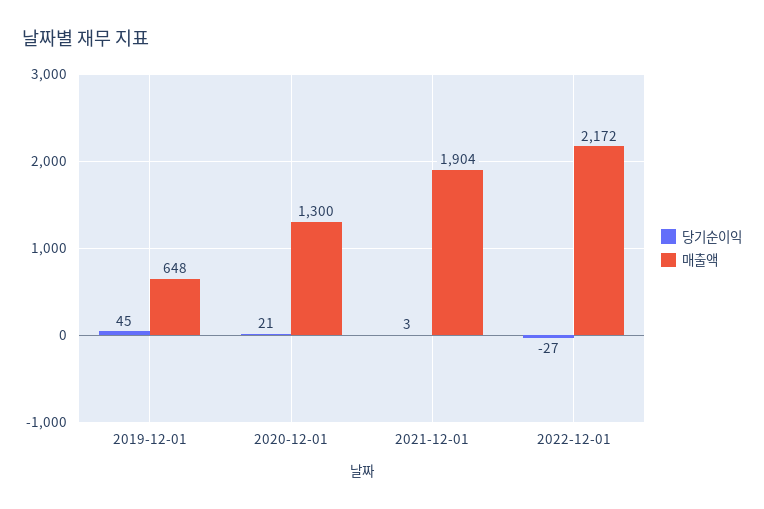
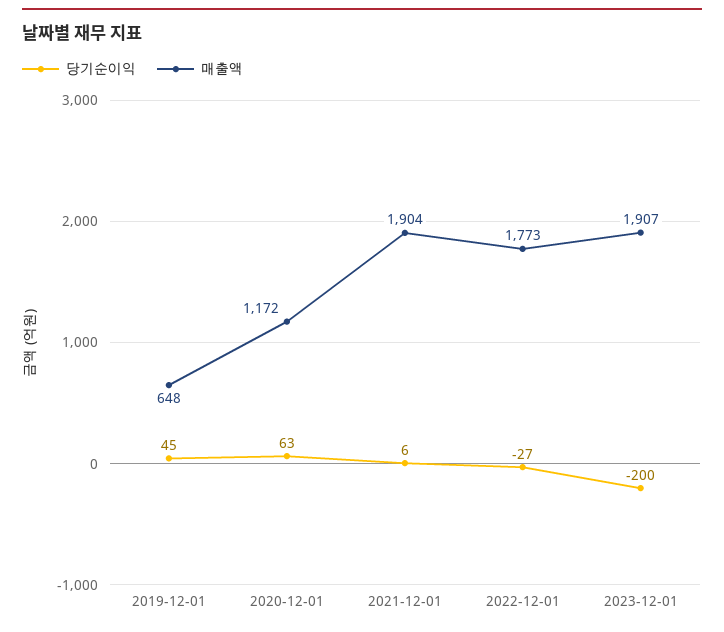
당기순이익, 2020-12-01: 21 -> 63
매출액, 2020-12-01: 1300 -> 1172
당기순이익, 2021-12-01: 3 -> 6
매출액, 2022-12-01: 2172 -> 1773
당기순이익, 2023-12-01: none -> -200
매출액, 2023-12-01: none -> 1907

